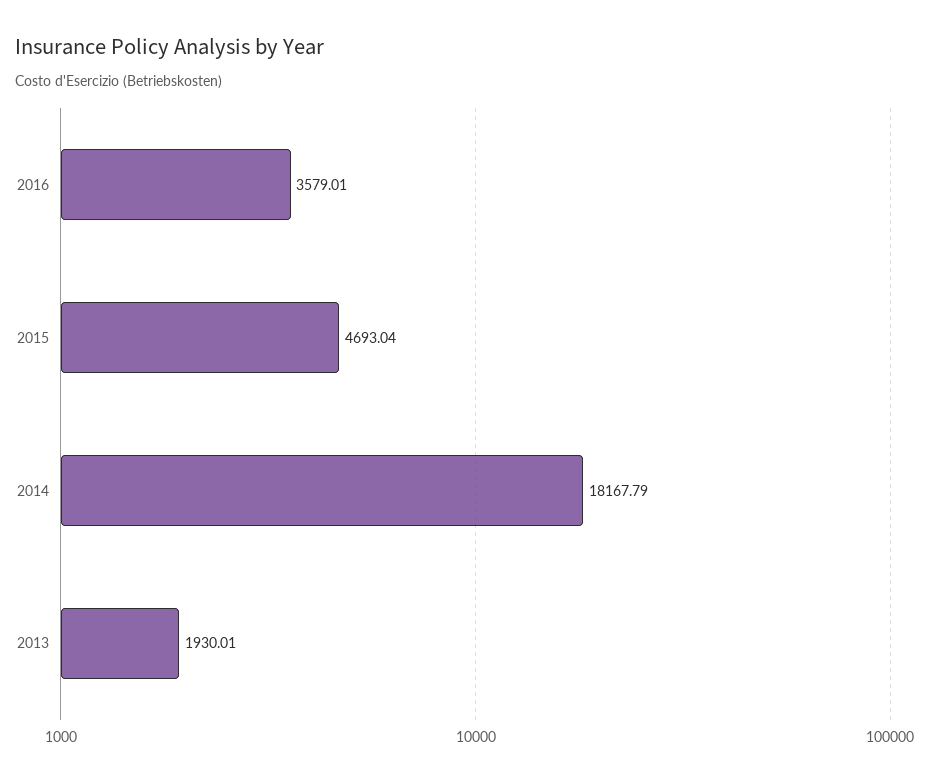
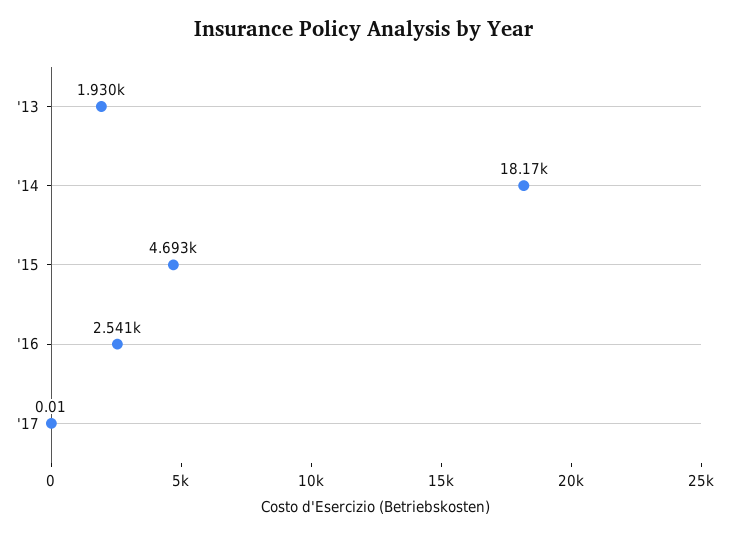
2016: 3579.01 -> 2541
'17: none -> 0.01

